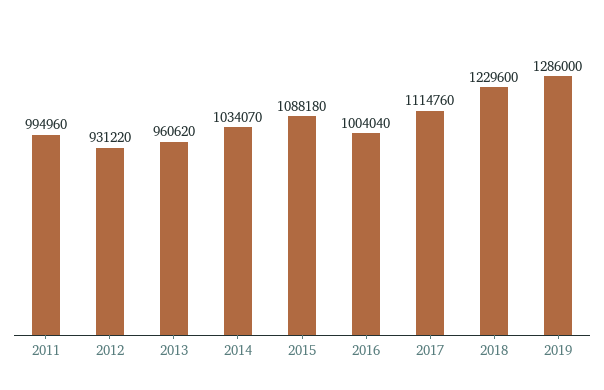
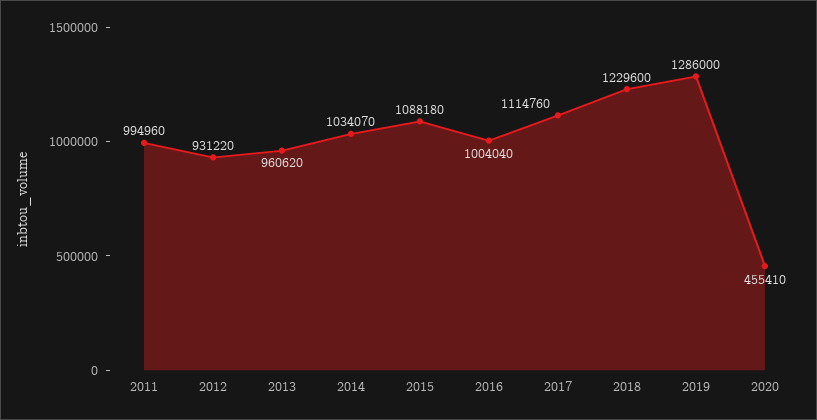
2020: none -> 455410

